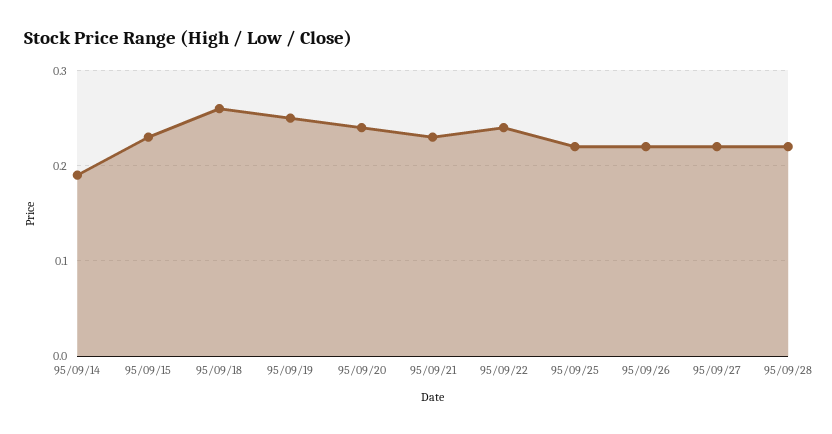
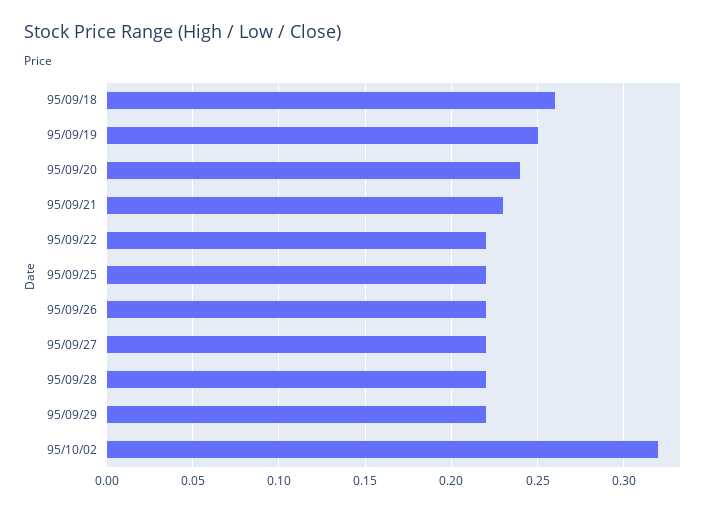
95/09/14: 0.19 -> none
95/09/15: 0.23 -> none
95/09/22: 0.24 -> 0.22
95/09/29: none -> 0.22
95/10/02: none -> 0.32

